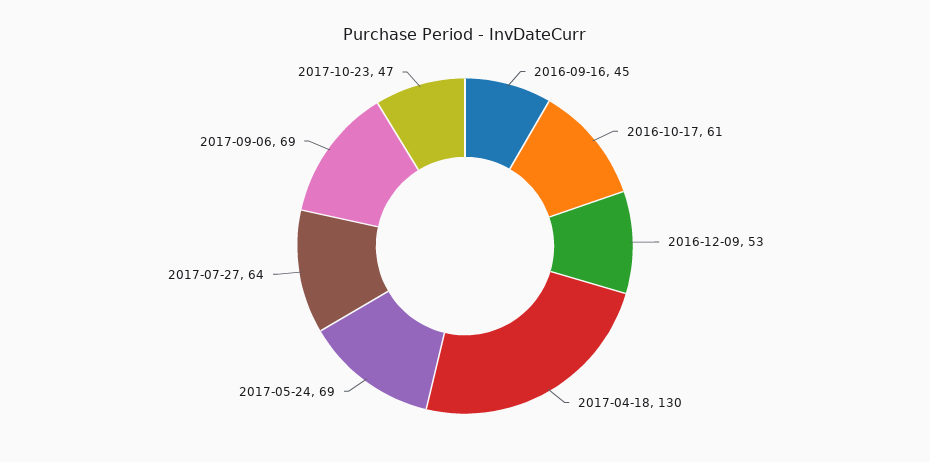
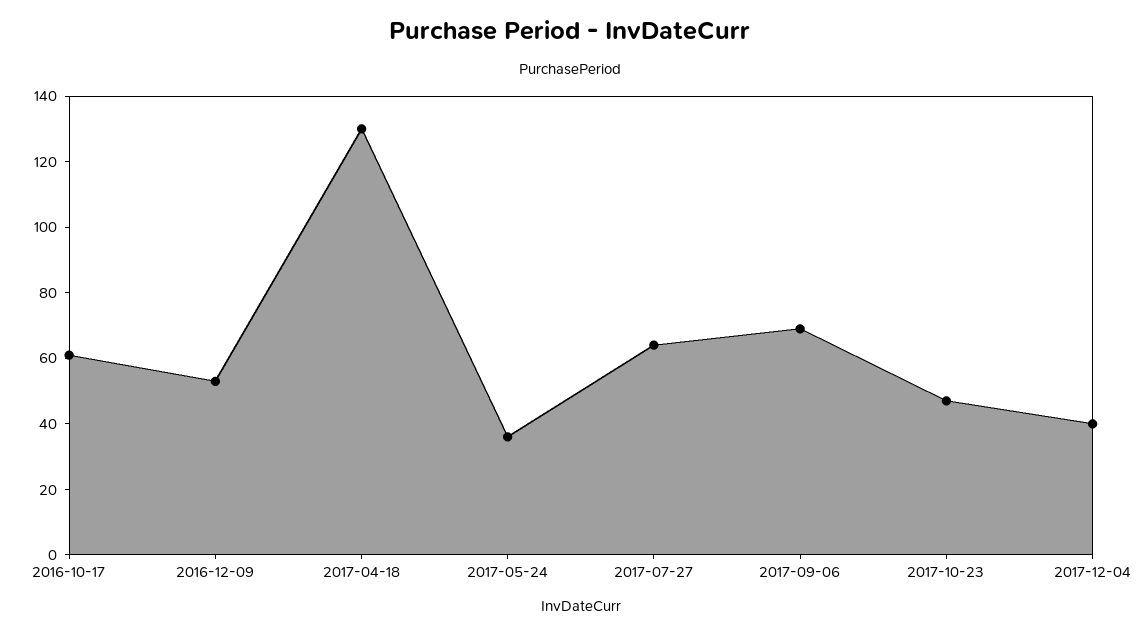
2016-09-16: 45 -> none
2017-05-24: 69 -> 35
2017-12-04: none -> 40

